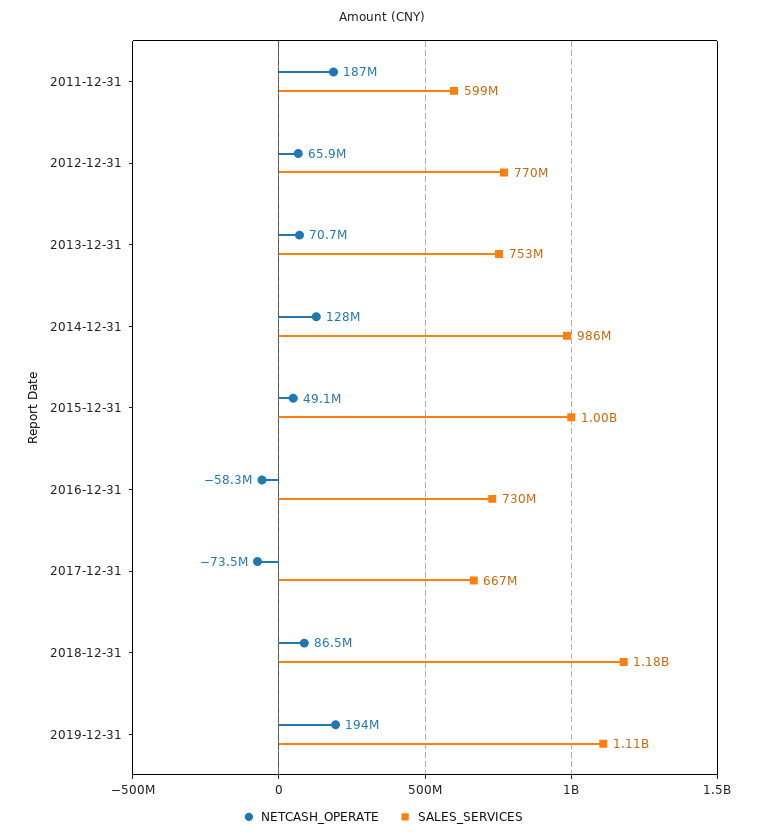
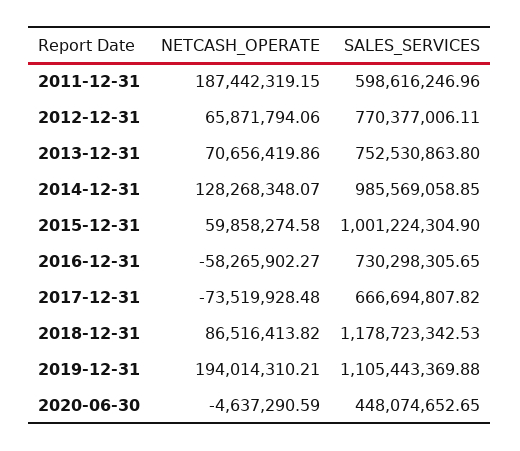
NETCASH_OPERATE, 2015-12-31: 49100000 -> 59858274.58
NETCASH_OPERATE, 2020-06-30: none -> -4637290.59
SALES_SERVICES, 2020-06-30: none -> 448074652.65

